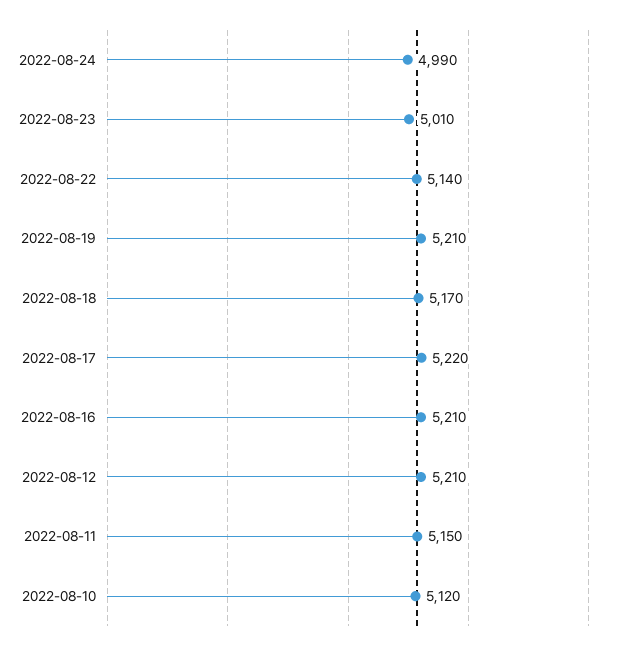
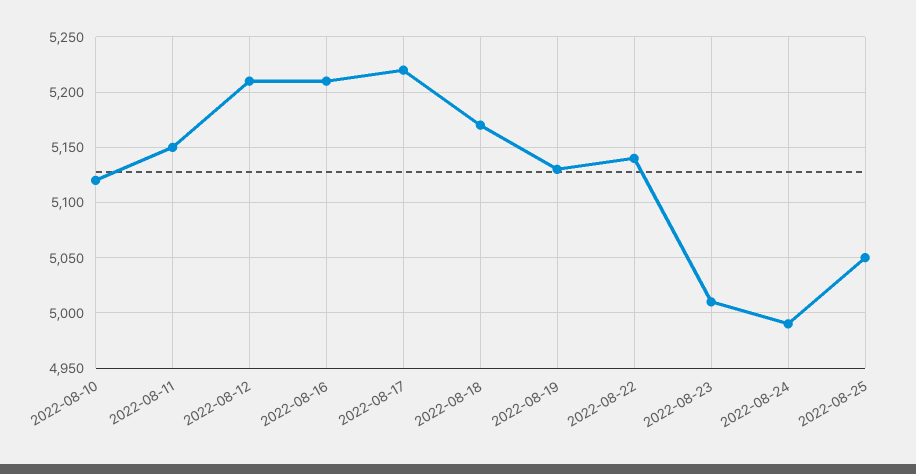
2022-08-19: 5210 -> 5130
2022-08-25: none -> 5050

